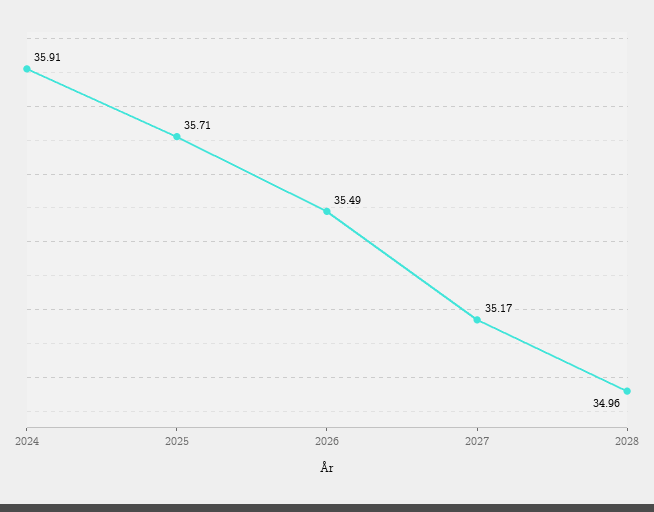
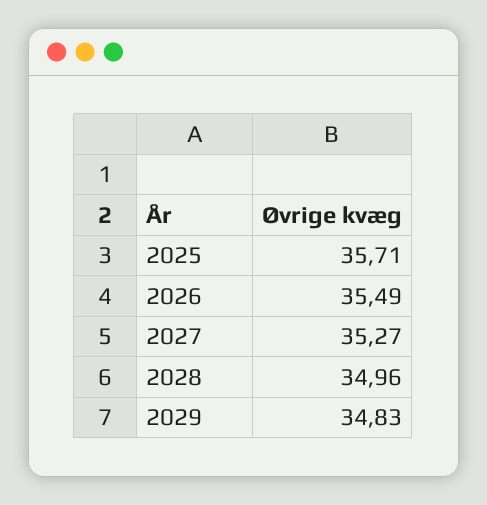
2024: 35.91 -> none
2027: 35.17 -> 35.27
2029: none -> 34.83

